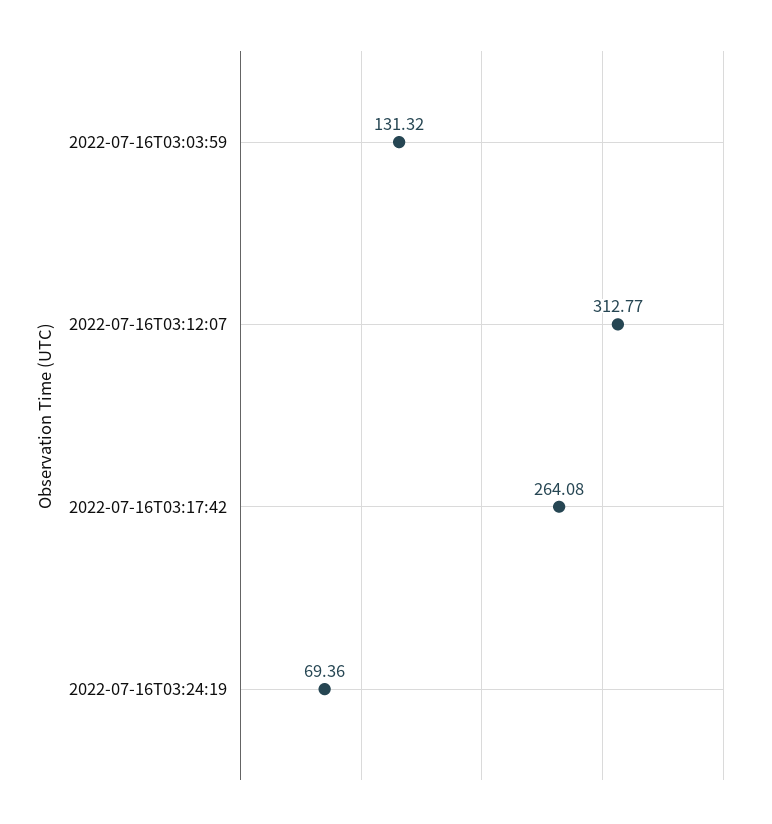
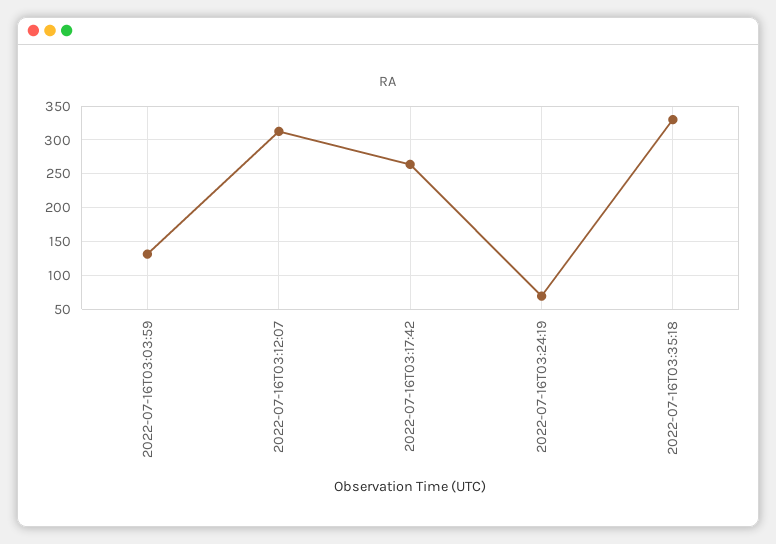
2022-07-16T03:35:18: none -> 330

